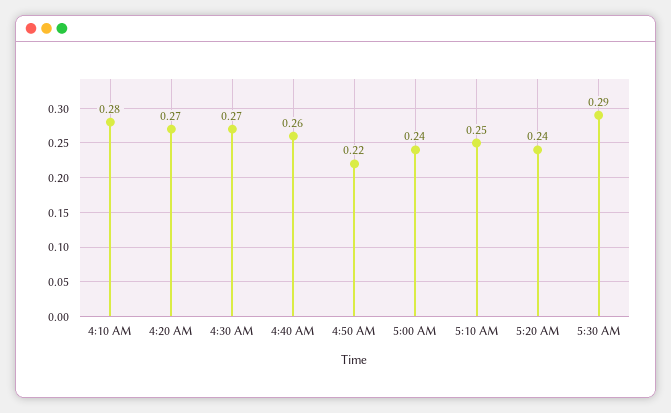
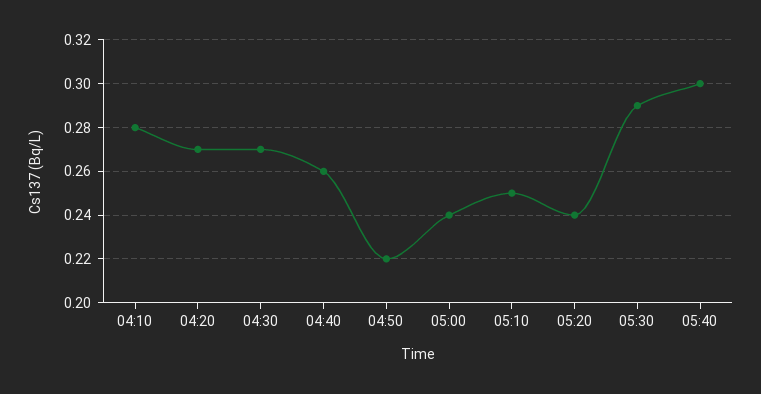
05:40: none -> 0.3

